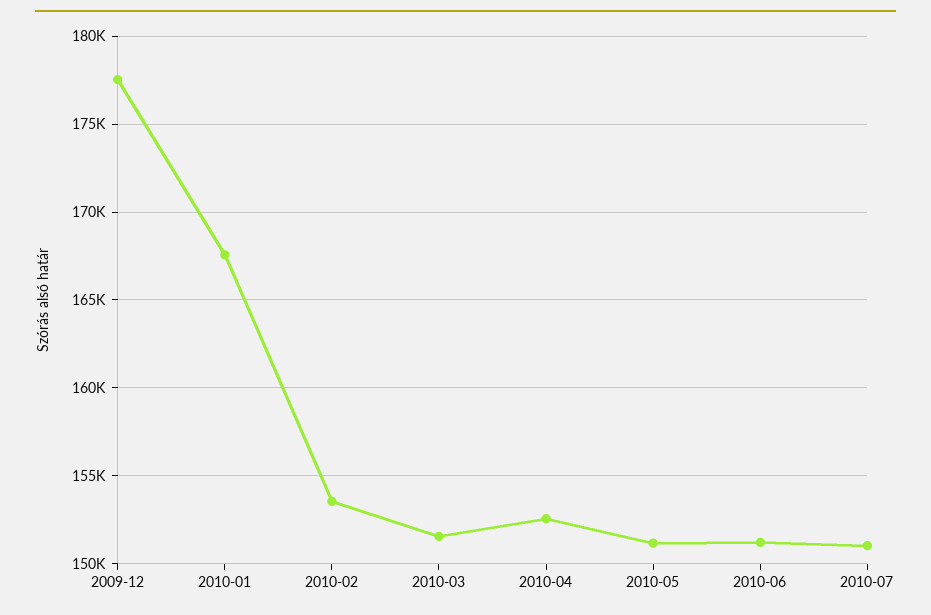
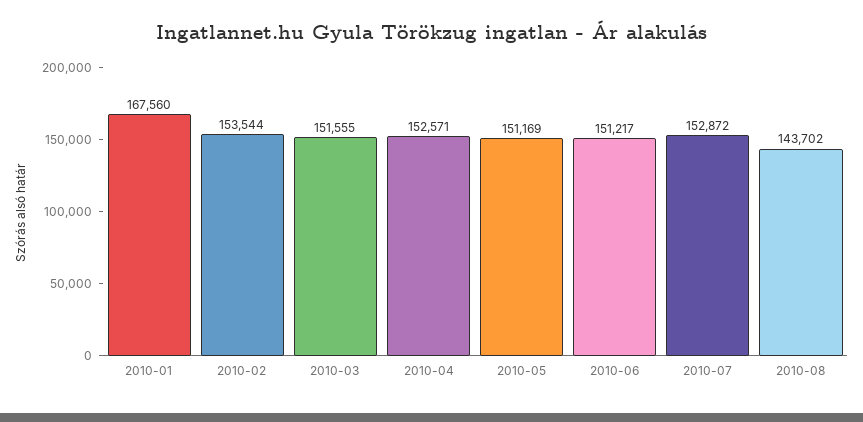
2009-12: 177500 -> none
2010-07: 151000 -> 152872
2010-08: none -> 143702

